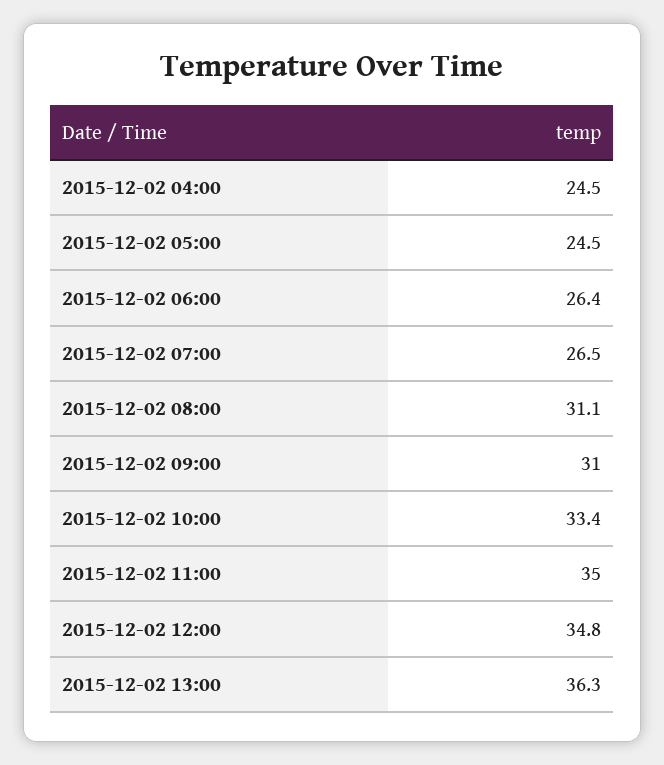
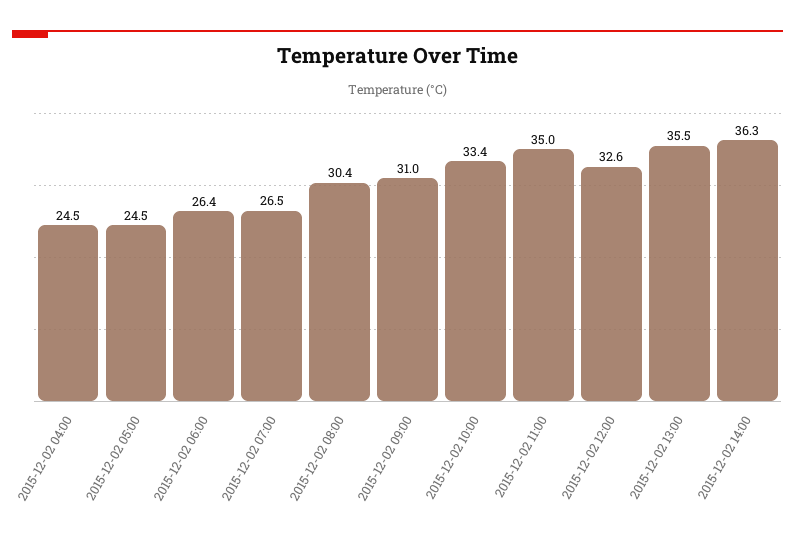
2015-12-02 08:00: 31.1 -> 30.4
2015-12-02 12:00: 34.8 -> 32.6
2015-12-02 13:00: 36.3 -> 35.5
2015-12-02 14:00: none -> 36.3

